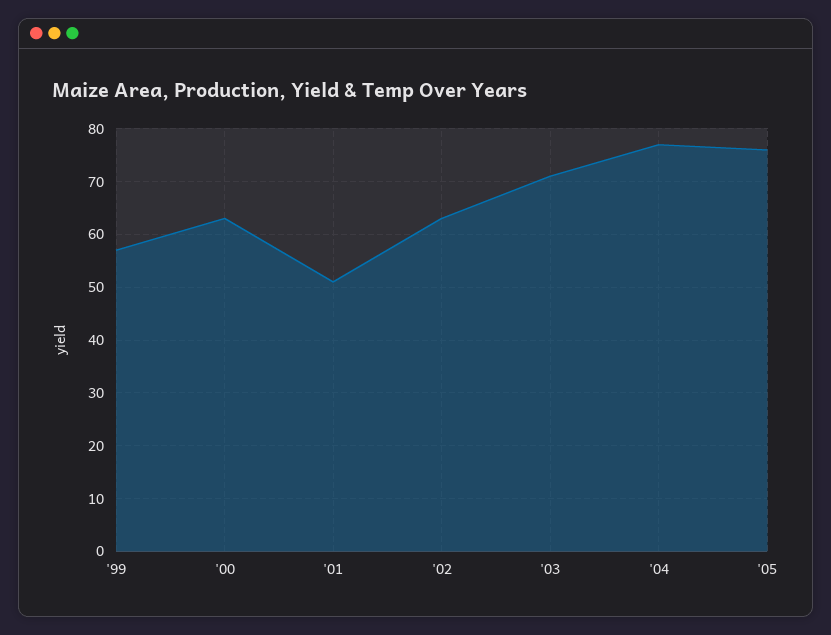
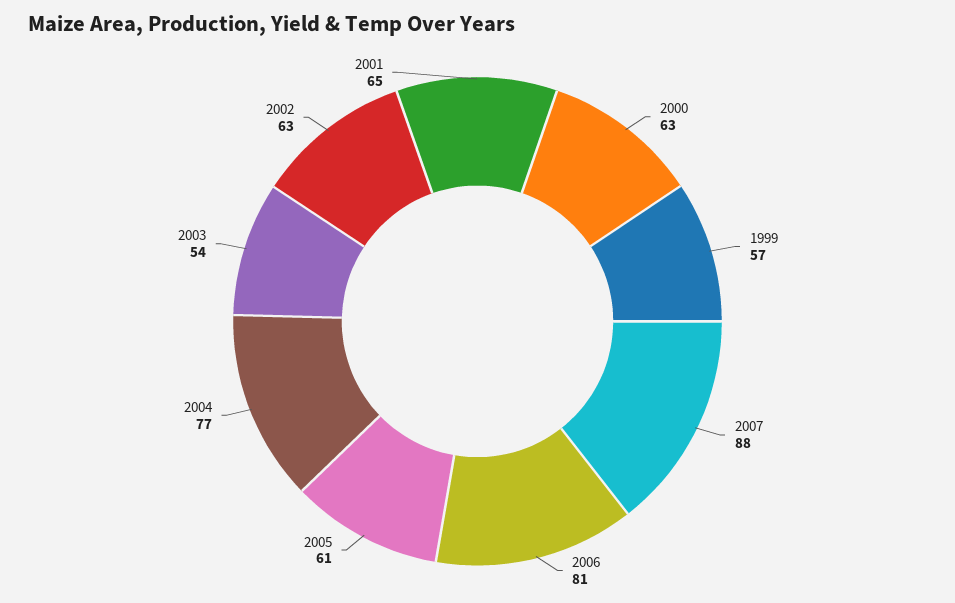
'01: 50 -> 65
'03: 70 -> 54
'05: 75 -> 61
2007: none -> 88
2006: none -> 81

